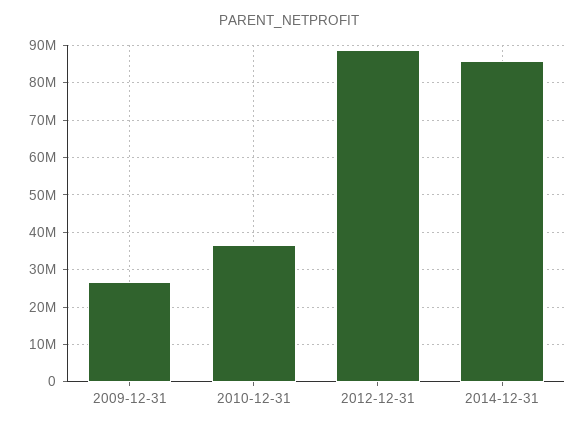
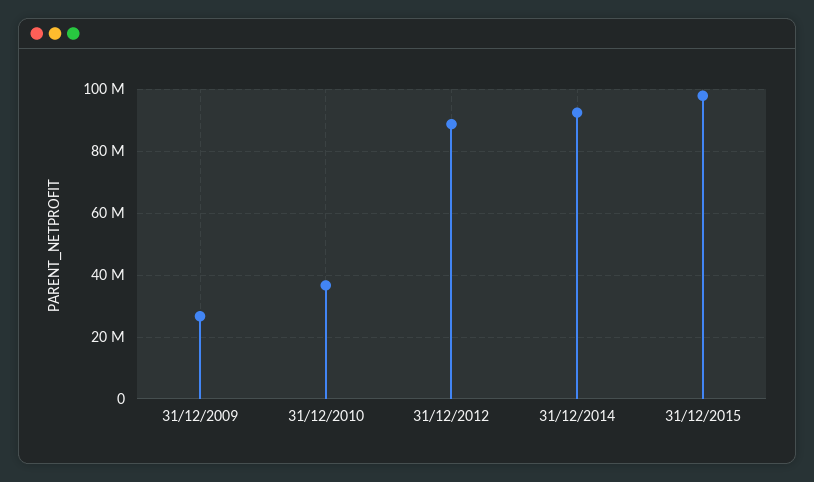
2014-12-31: 86000000 -> 92000000
31/12/2015: none -> 98000000

